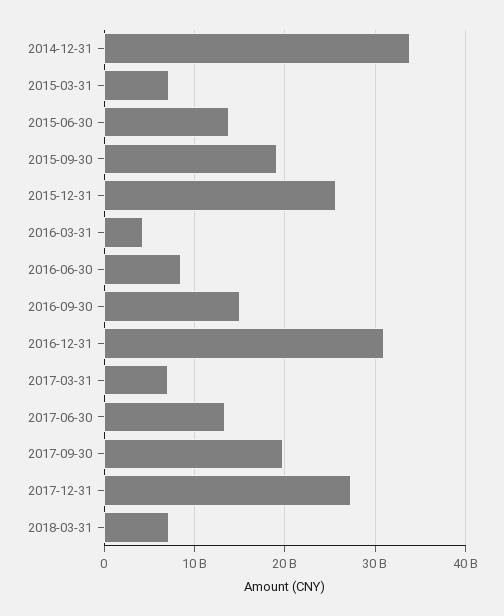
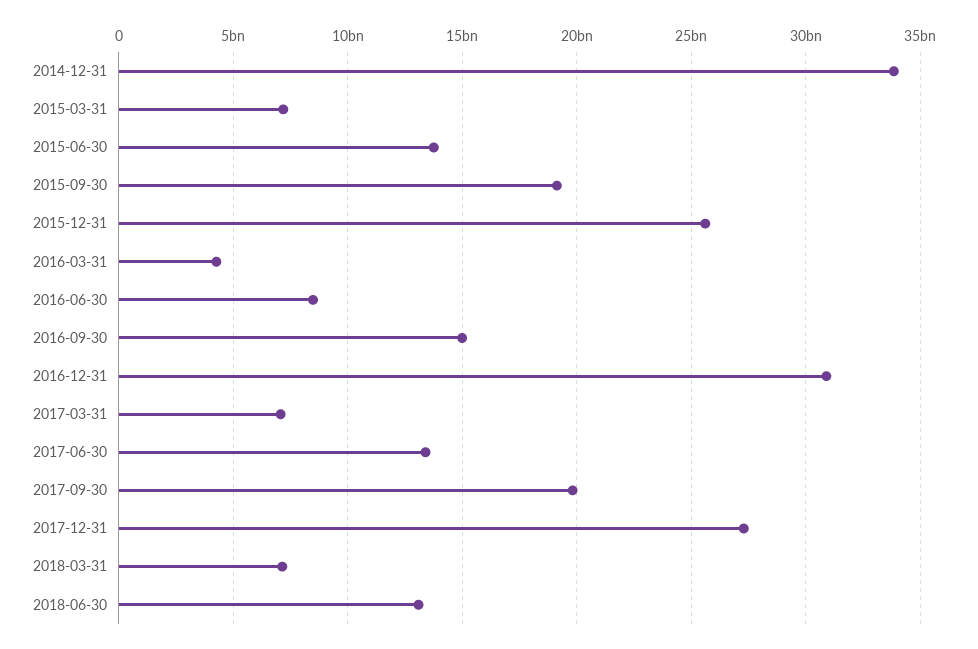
2018-06-30: none -> 13000000000

